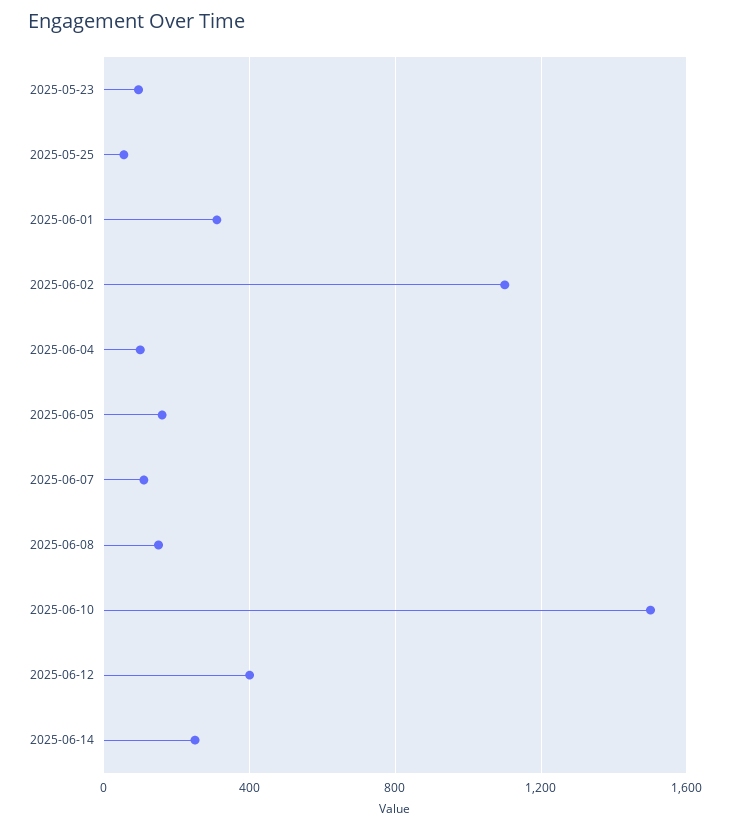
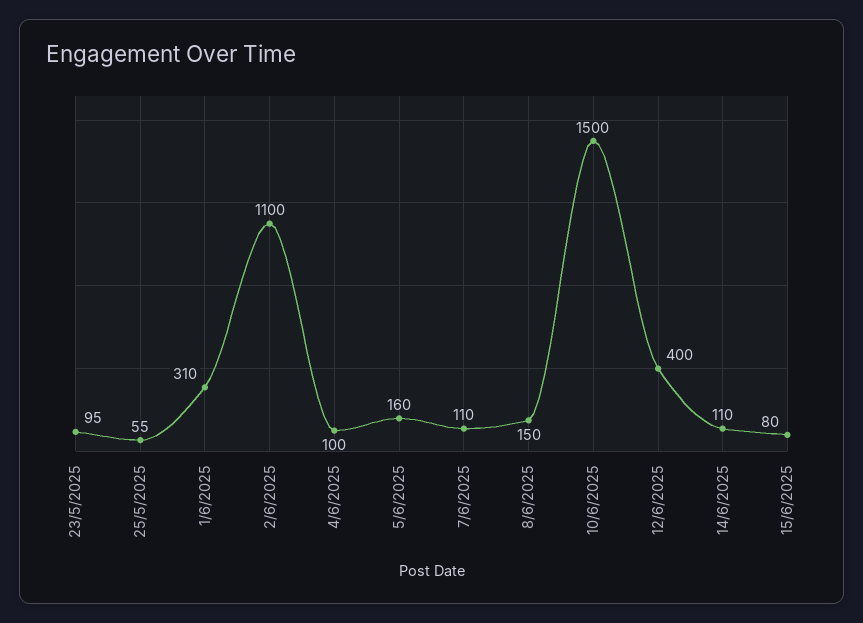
2025-06-14: 250 -> 110
15/6/2025: none -> 80

